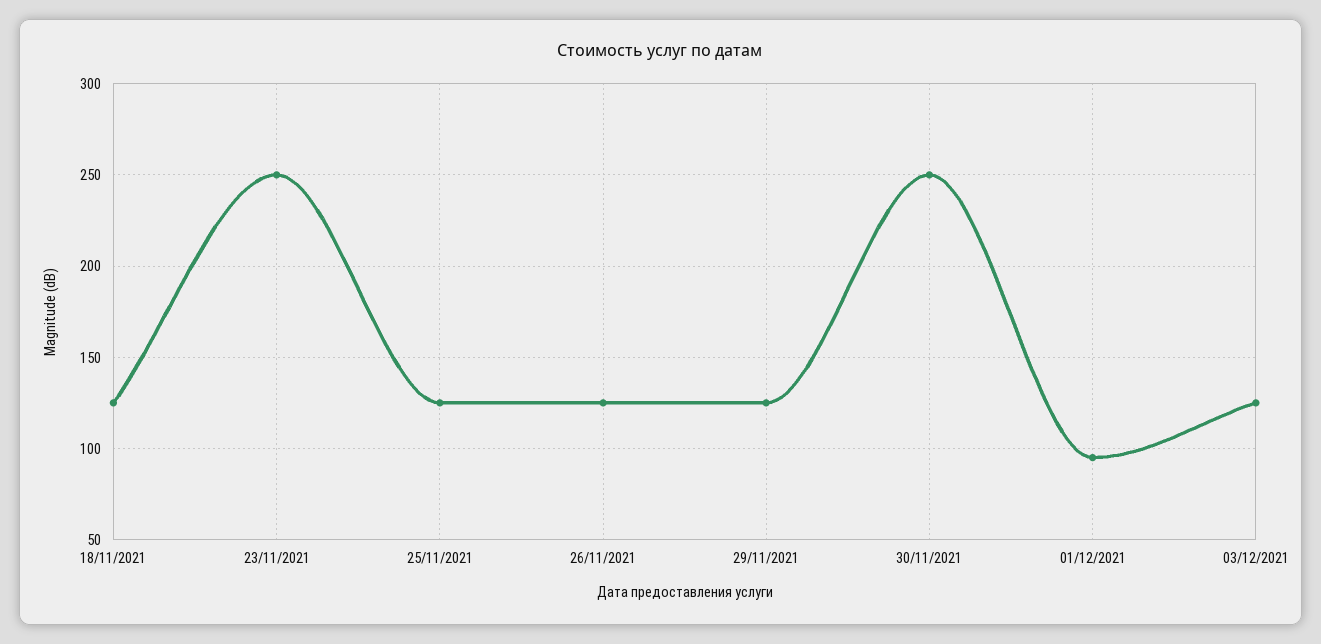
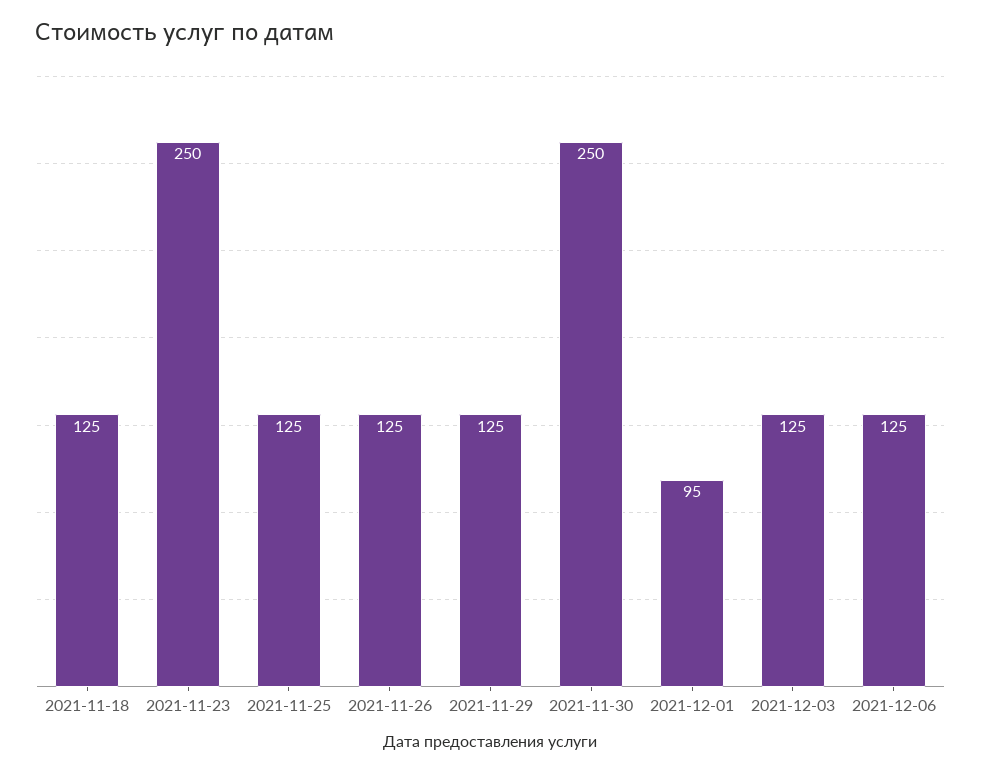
2021-12-06: none -> 125

